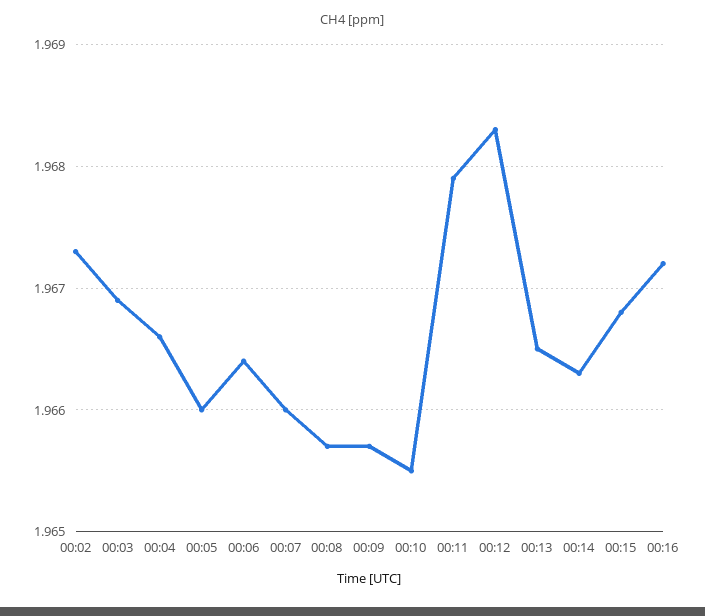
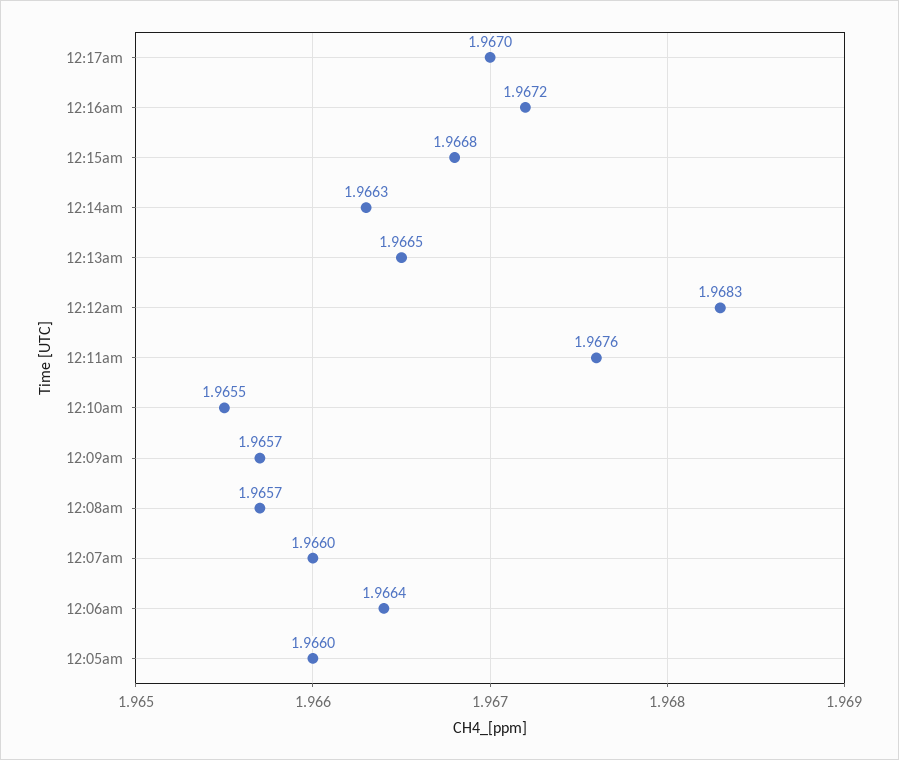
00:02: 1.9673 -> none
00:03: 1.9669 -> none
00:04: 1.9666 -> none
00:11: 1.9679 -> 1.9676
12:17am: none -> 1.967

